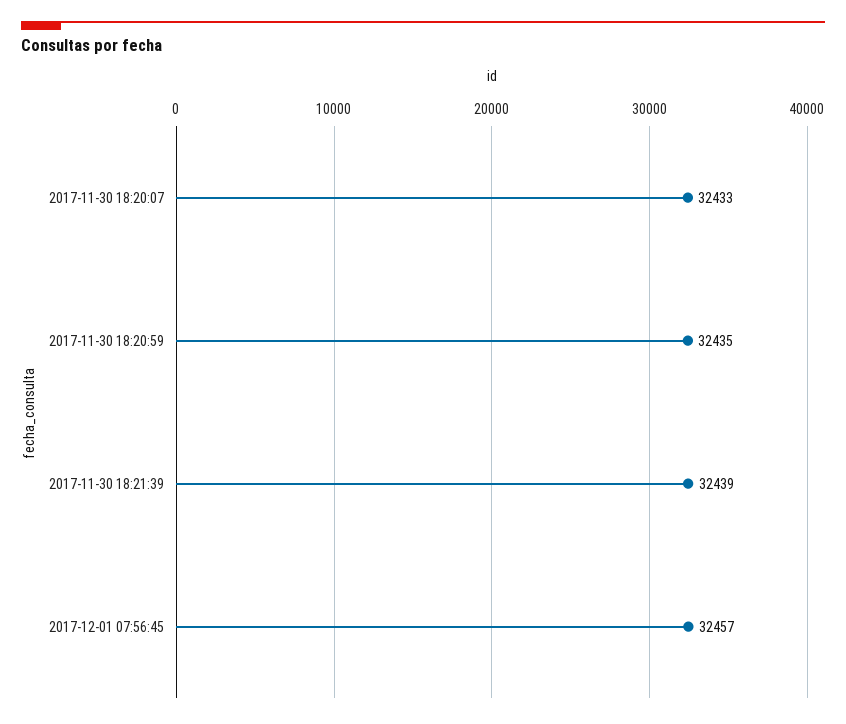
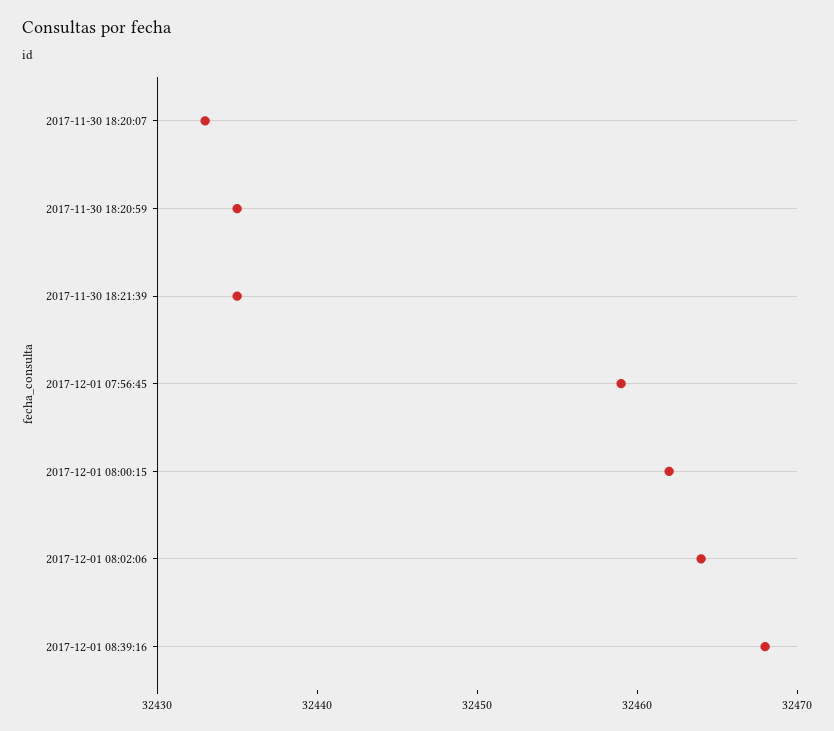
2017-11-30 18:21:39: 32439 -> 32435
2017-12-01 07:56:45: 32457 -> 32459
2017-12-01 08:00:15: none -> 32462
2017-12-01 08:02:06: none -> 32464
2017-12-01 08:39:16: none -> 32468

